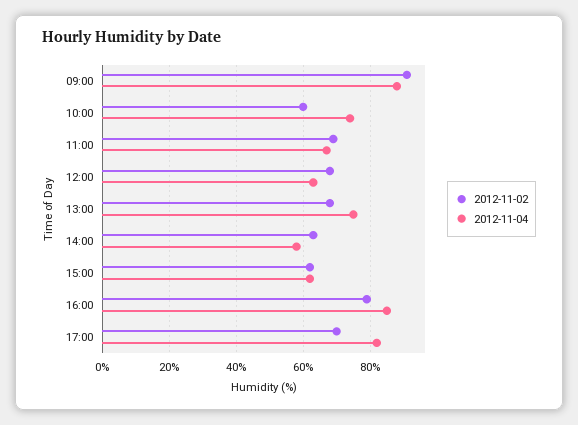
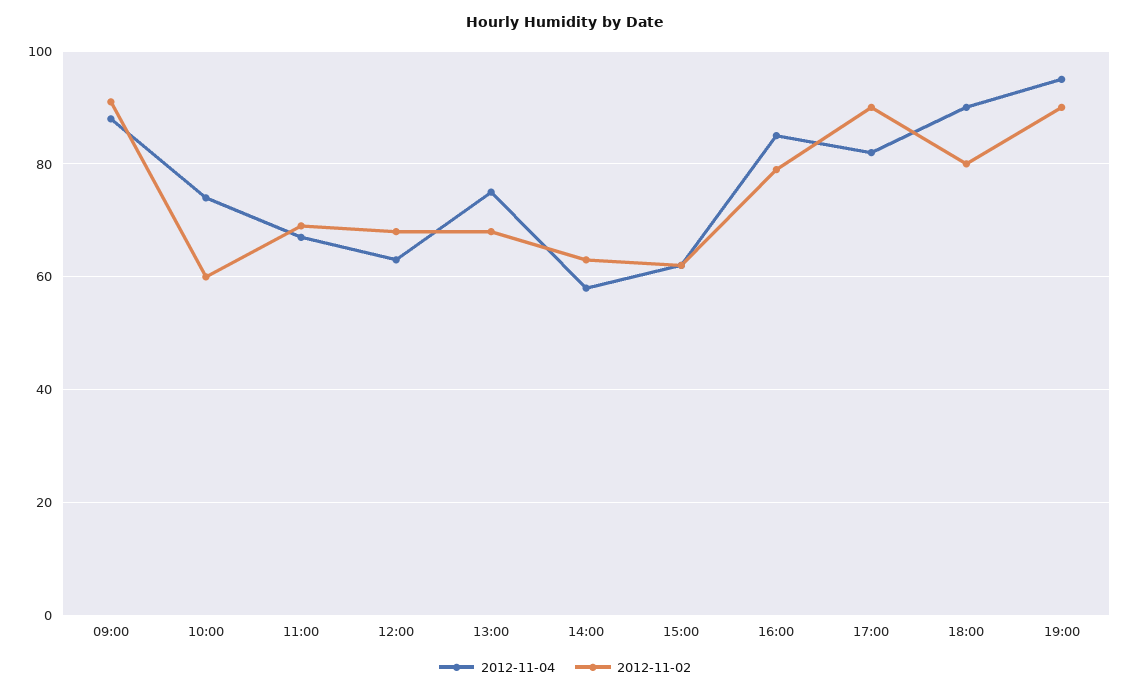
2012-11-02, 17:00: 70 -> 90
2012-11-04, 18:00: none -> 90
2012-11-02, 18:00: none -> 80
2012-11-04, 19:00: none -> 95
2012-11-02, 19:00: none -> 90

